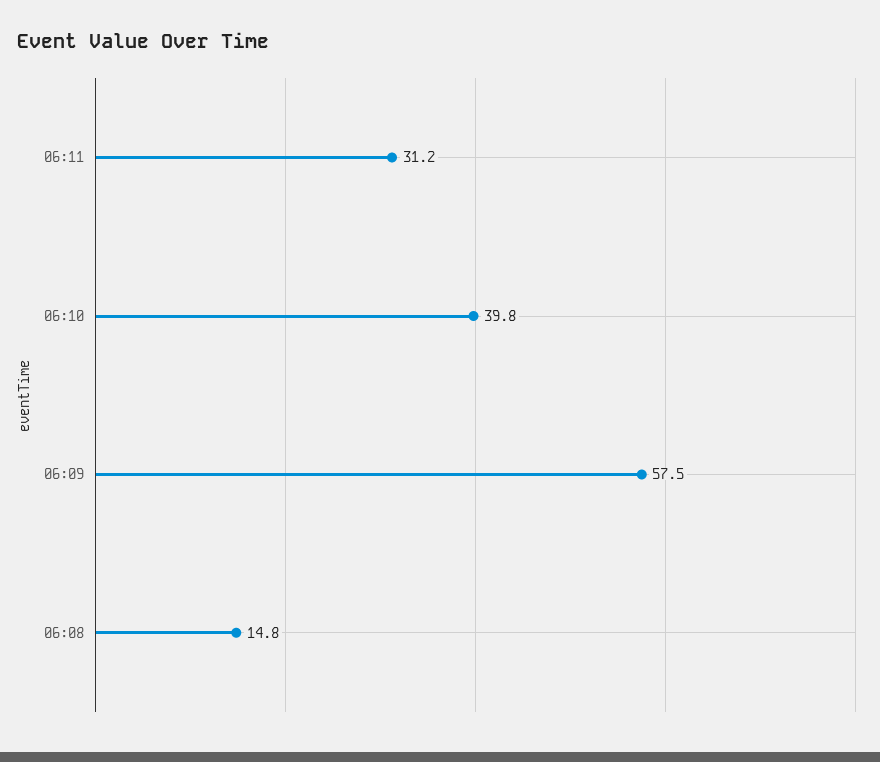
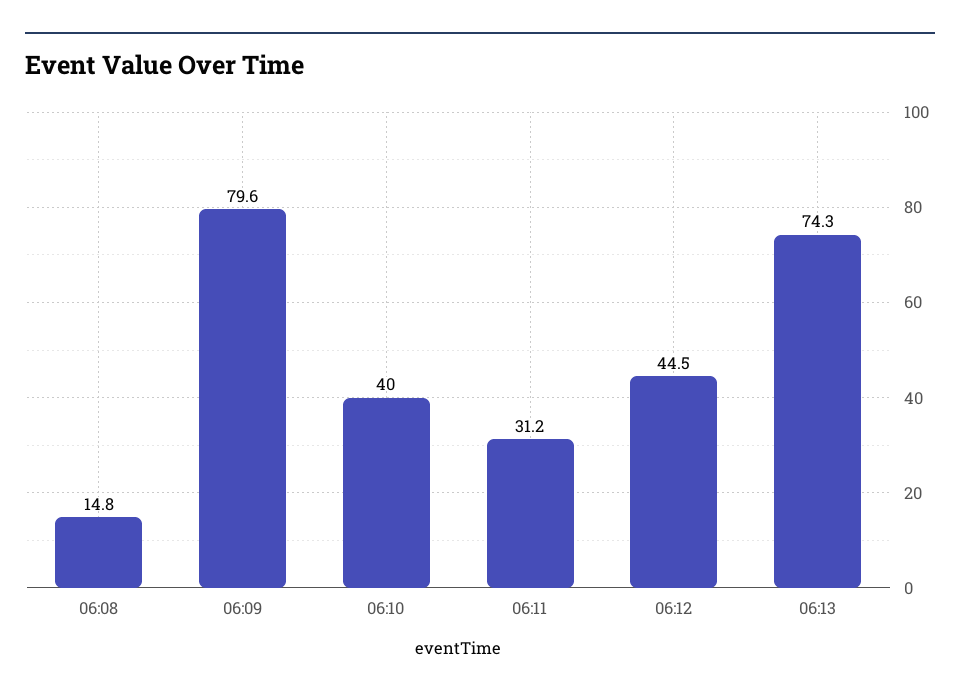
06:10: 39.8 -> 40
06:09: 57.5 -> 79.6
06:12: none -> 44.5
06:13: none -> 74.3

